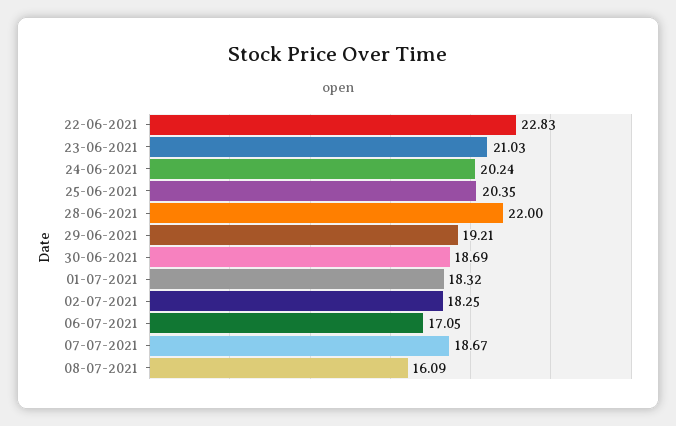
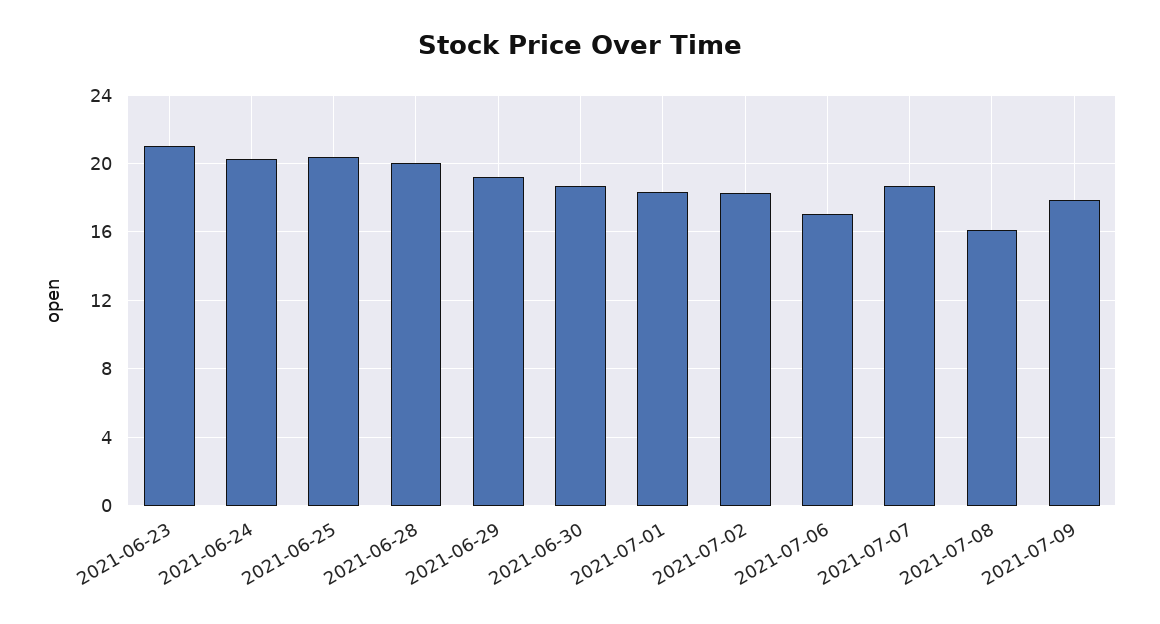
22-06-2021: 22.83 -> none
28-06-2021: 22 -> 20
2021-07-09: none -> 18

